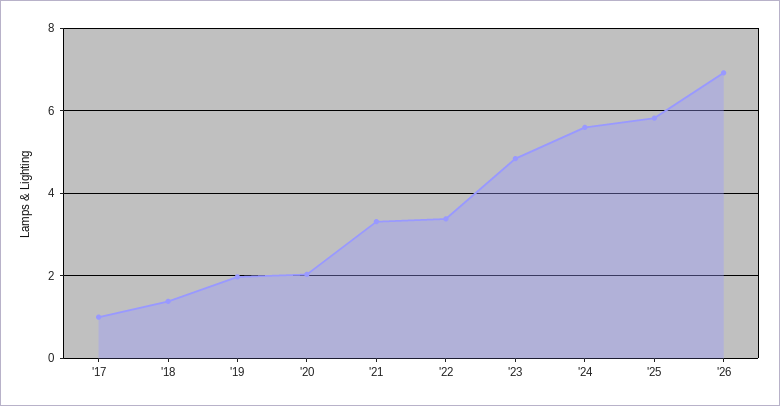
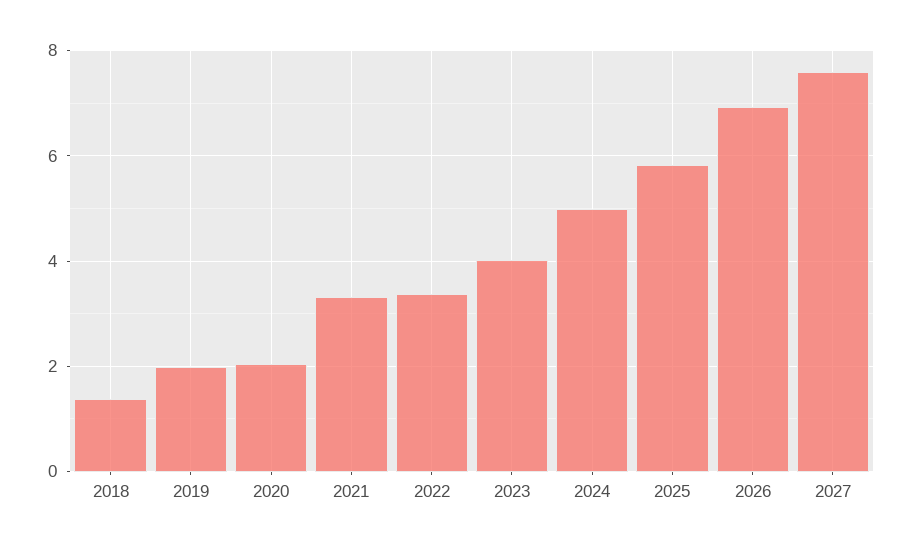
'17: 1 -> none
'23: 4.8 -> 4
'24: 5.6 -> 5
2027: none -> 7.6

